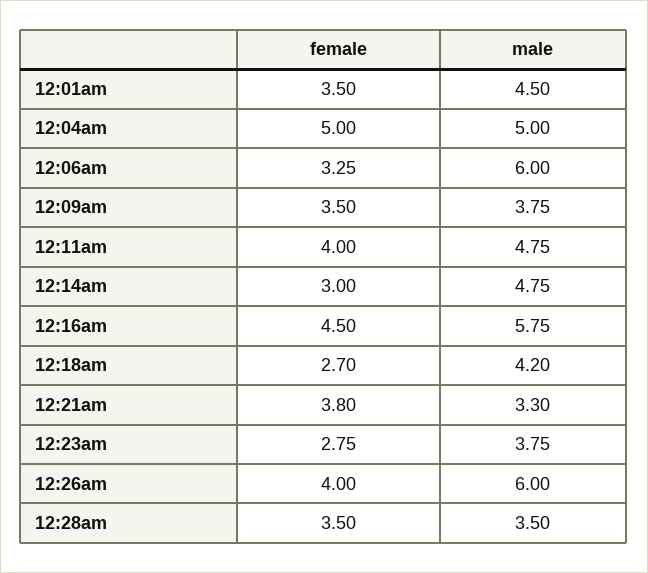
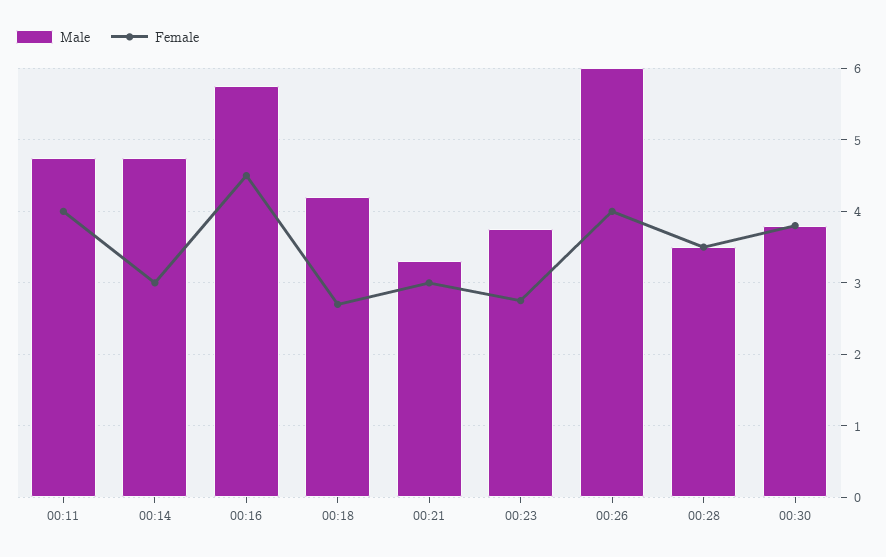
female, 12:01am: 3.5 -> none
male, 12:01am: 4.5 -> none
female, 12:04am: 5 -> none
male, 12:04am: 5 -> none
female, 12:06am: 3.25 -> none
male, 12:06am: 6 -> none
female, 12:09am: 3.5 -> none
male, 12:09am: 3.75 -> none
female, 12:21am: 3.8 -> 3
male, 00:30: none -> 3.8
female, 00:30: none -> 3.8

